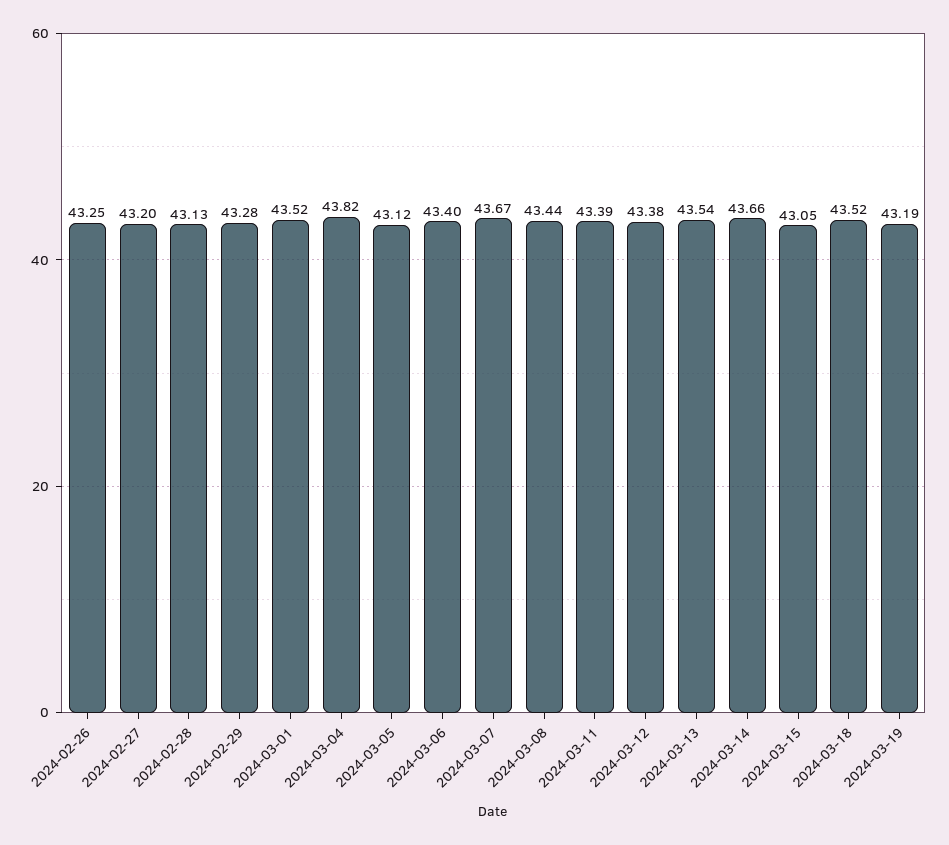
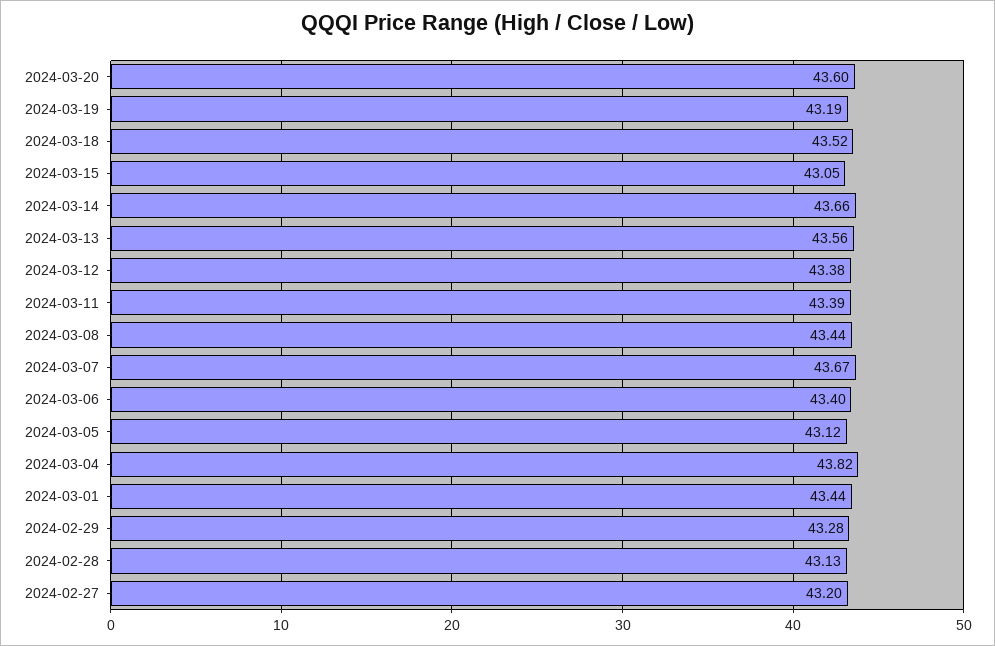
2024-02-26: 43.25 -> none
2024-03-01: 43.52 -> 43.44
2024-03-13: 43.54 -> 43.56
2024-03-20: none -> 43.6

